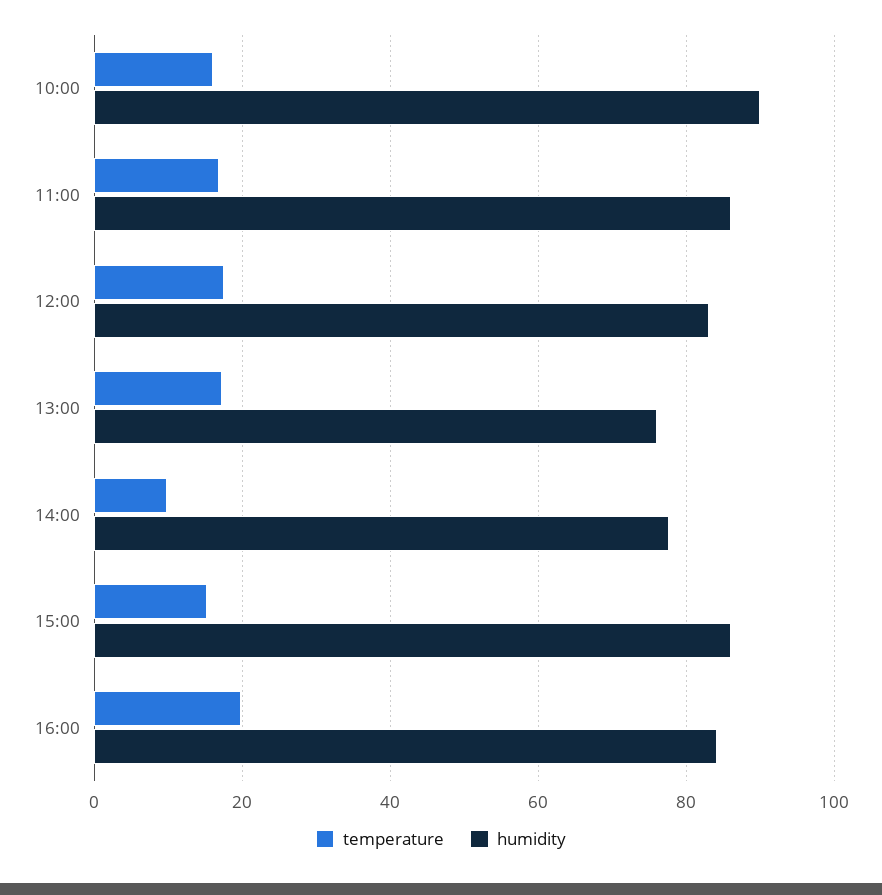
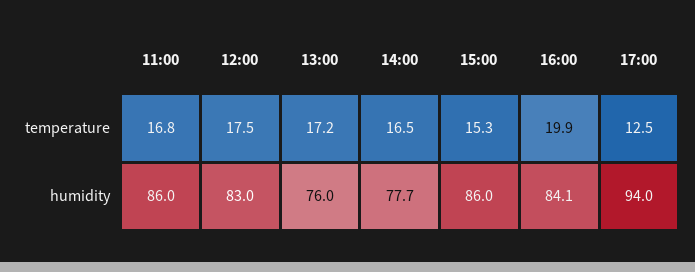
temperature, 10:00: 16 -> none
humidity, 10:00: 90 -> none
temperature, 14:00: 10 -> 16.5
temperature, 17:00: none -> 12.5
humidity, 17:00: none -> 94

